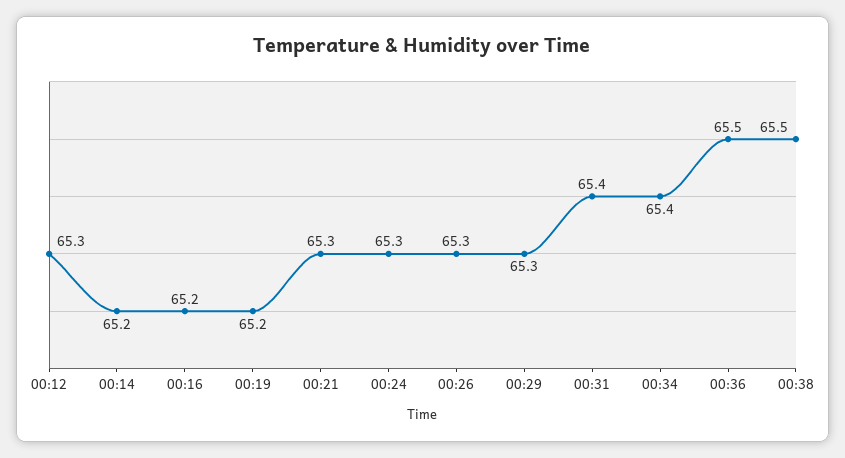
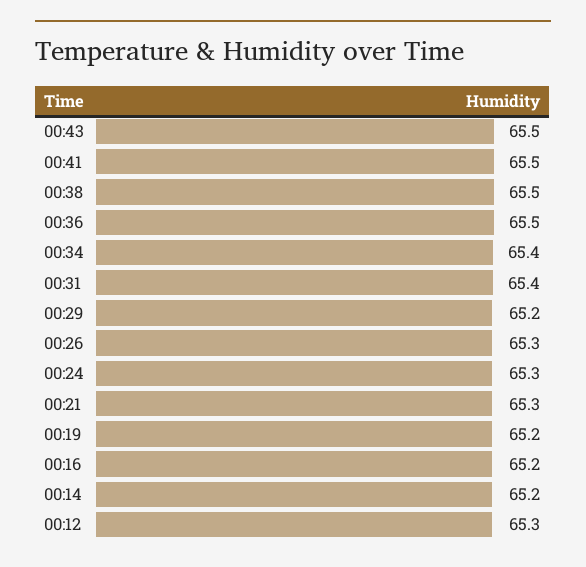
00:29: 65.3 -> 65.2
00:43: none -> 65.5
00:41: none -> 65.5

